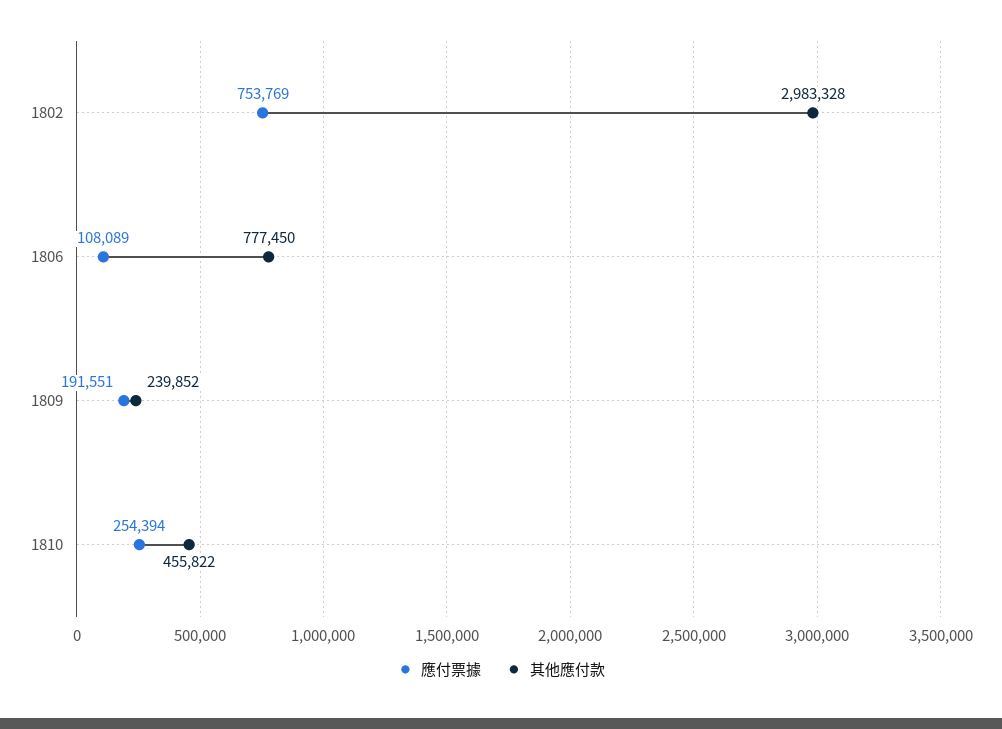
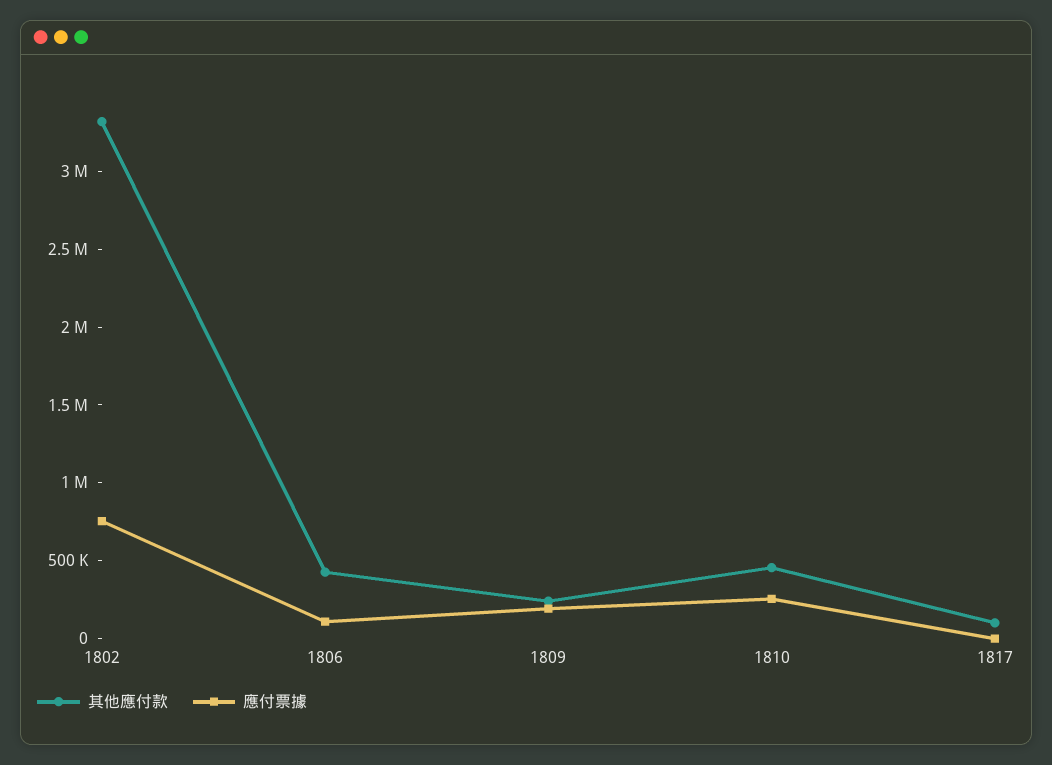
其他應付款, 1802: 2983328 -> 3300000
其他應付款, 1806: 777450 -> 400000
其他應付款, 1817: none -> 100000
應付票據, 1817: none -> 0

